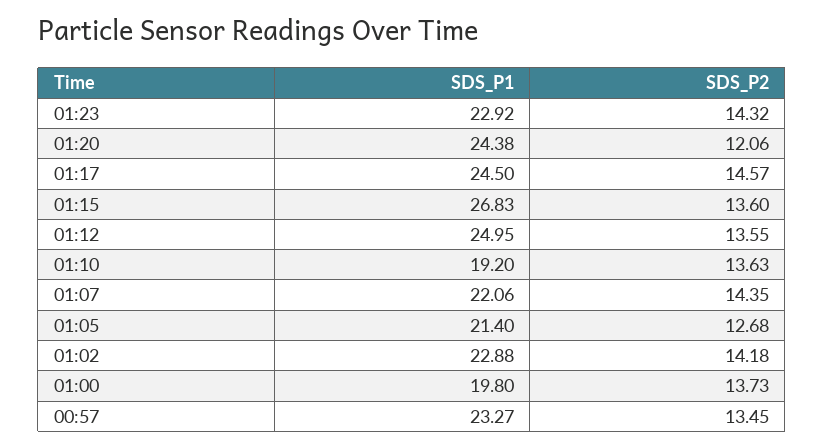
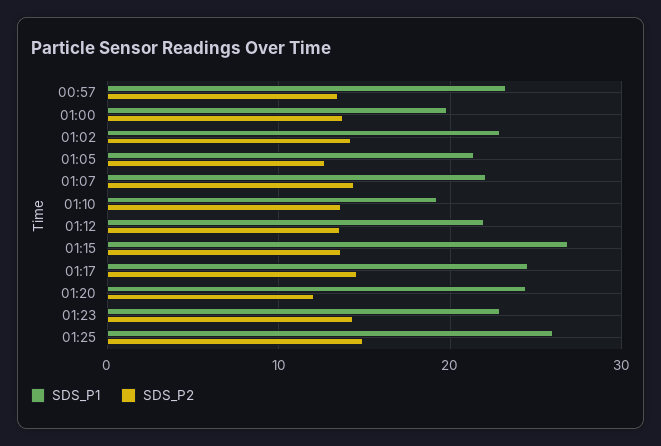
SDS_P1, 01:12: 24.95 -> 22
SDS_P1, 01:25: none -> 26
SDS_P2, 01:25: none -> 15

